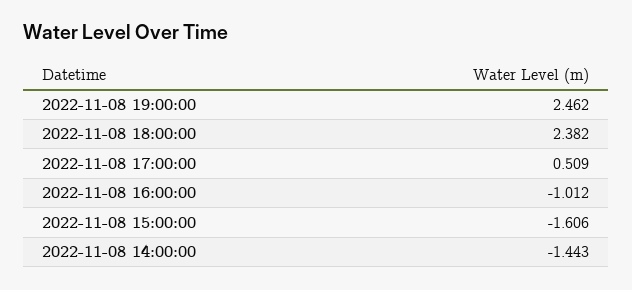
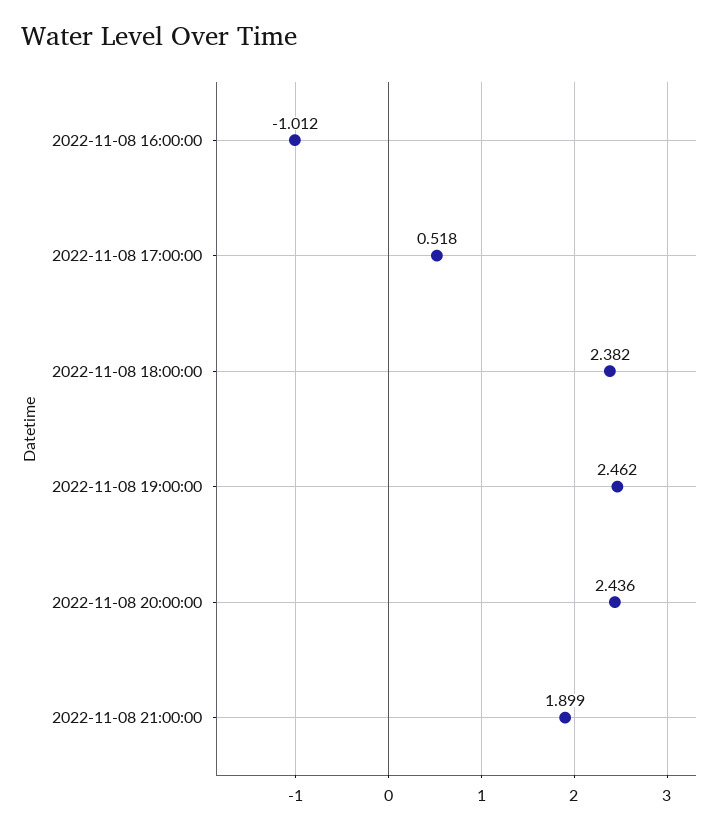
2022-11-08 17:00:00: 0.509 -> 0.518
2022-11-08 15:00:00: -1.606 -> none
2022-11-08 14:00:00: -1.443 -> none
2022-11-08 20:00:00: none -> 2.436
2022-11-08 21:00:00: none -> 1.899

